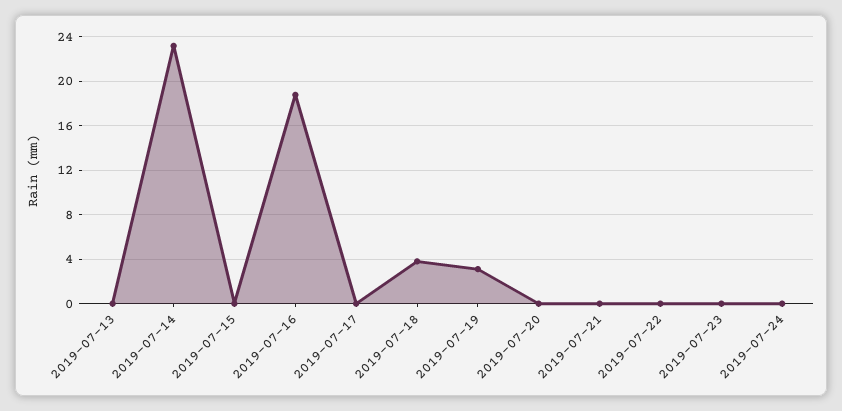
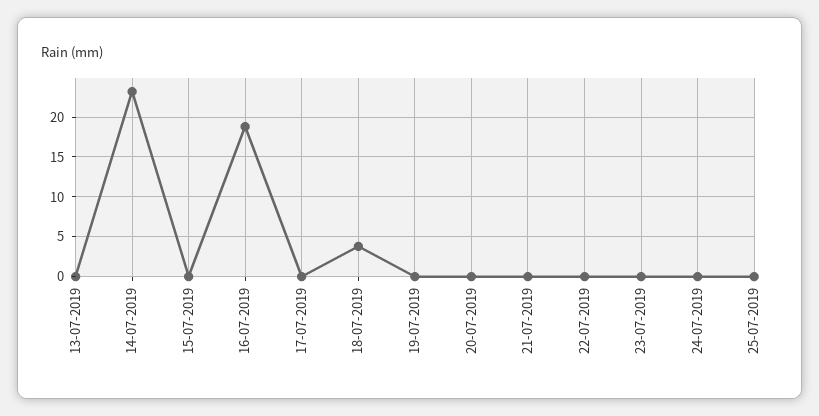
2019-07-19: 3 -> 0
25-07-2019: none -> 0

